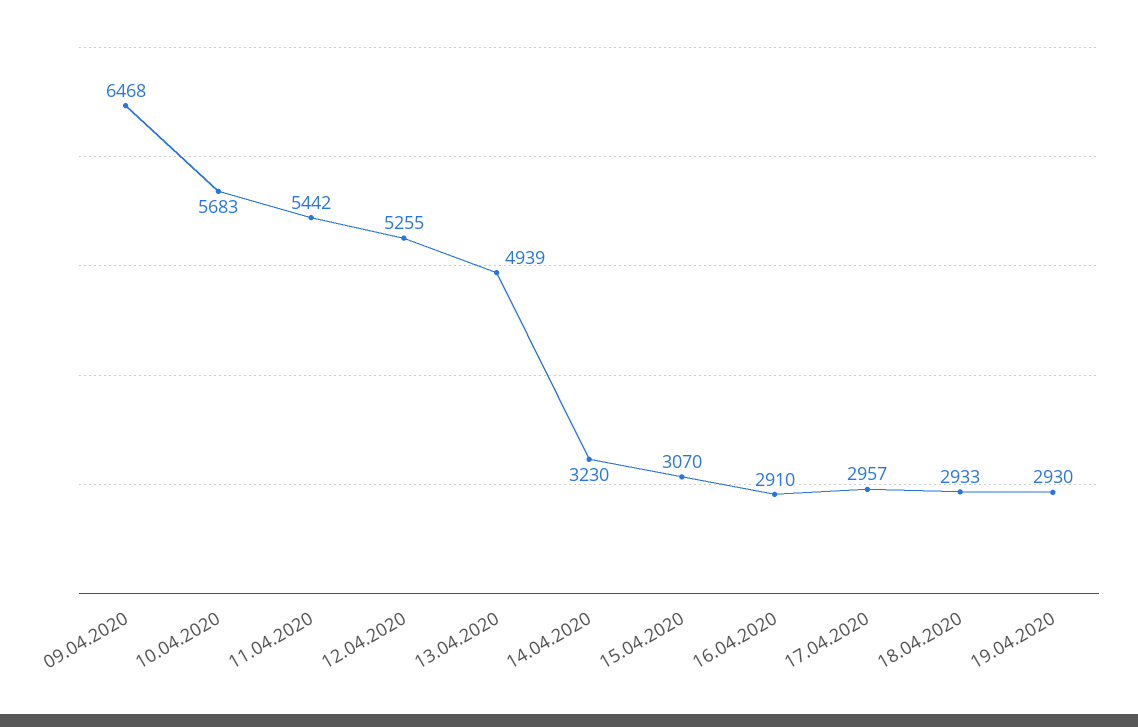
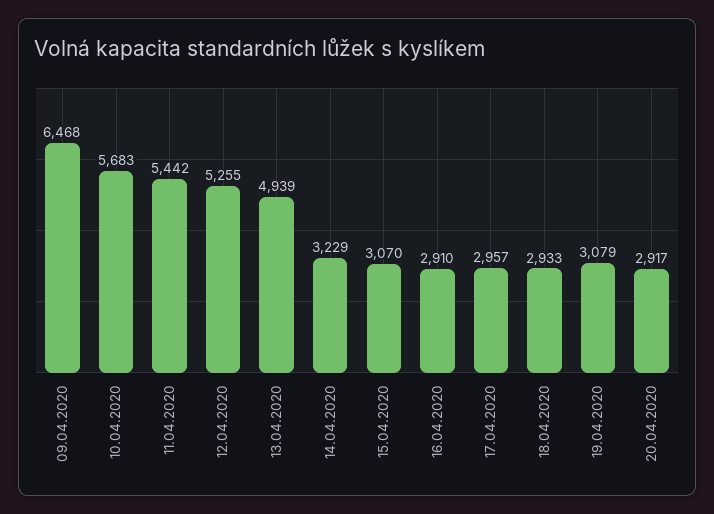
14.04.2020: 3230 -> 3229
19.04.2020: 2930 -> 3079
20.04.2020: none -> 2917

